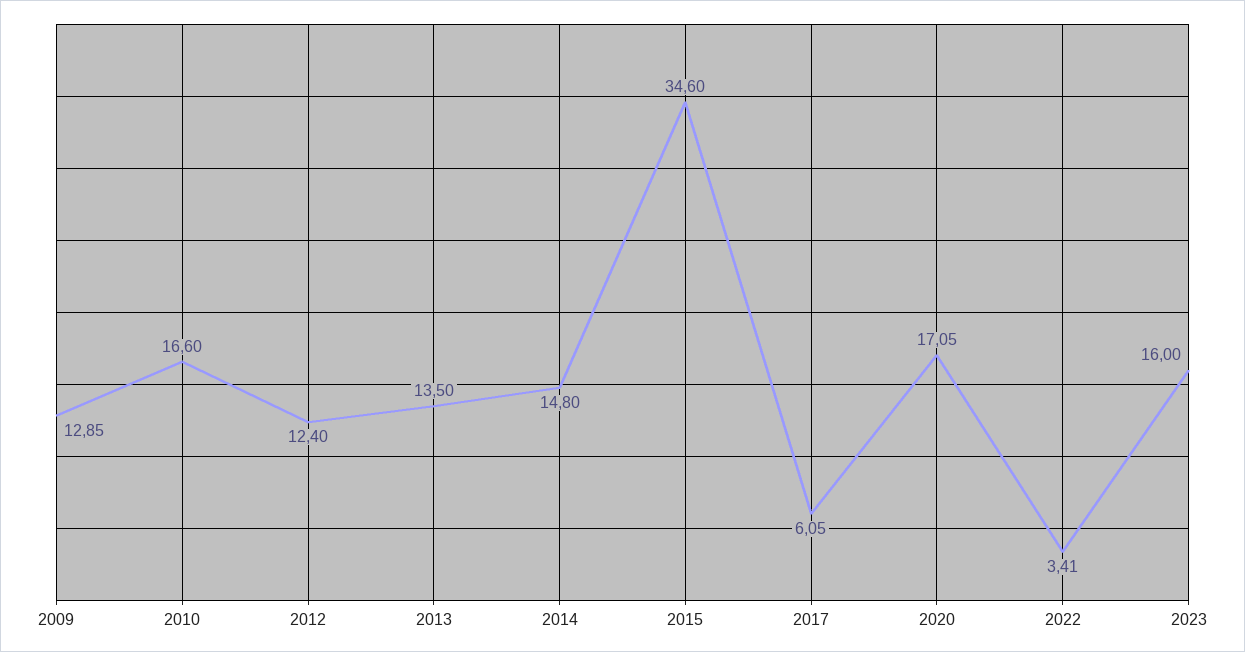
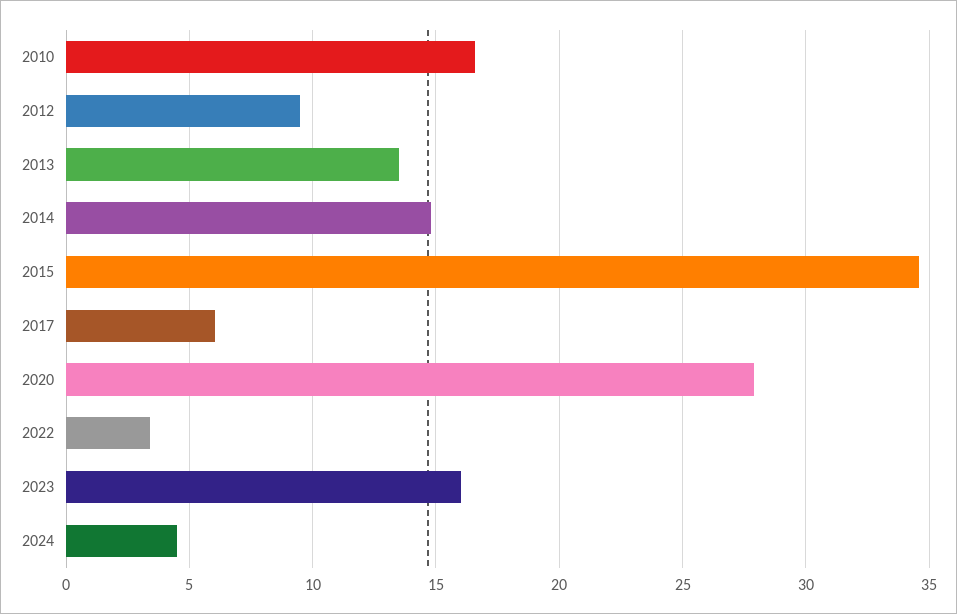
2009: 12.85 -> none
2012: 12.4 -> 9.5
2020: 17.05 -> 28
2024: none -> 4.5

